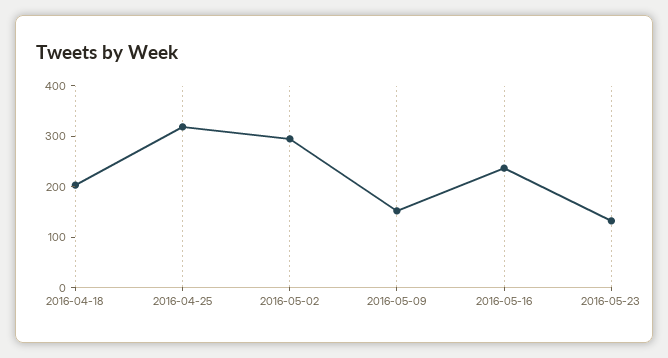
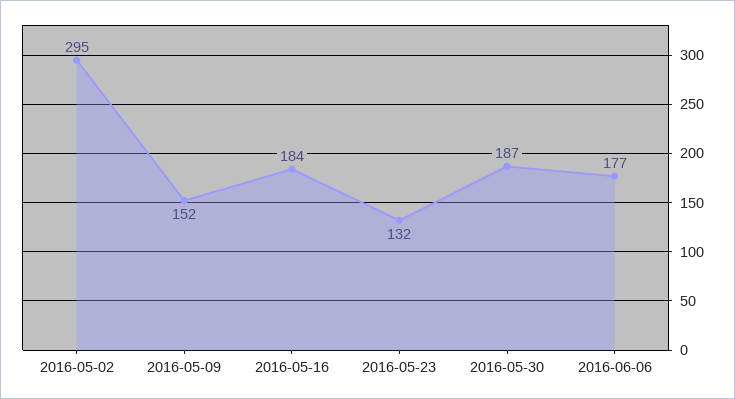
2016-04-18: 200 -> none
2016-04-25: 320 -> none
2016-05-16: 240 -> 184
2016-05-30: none -> 187
2016-06-06: none -> 177

